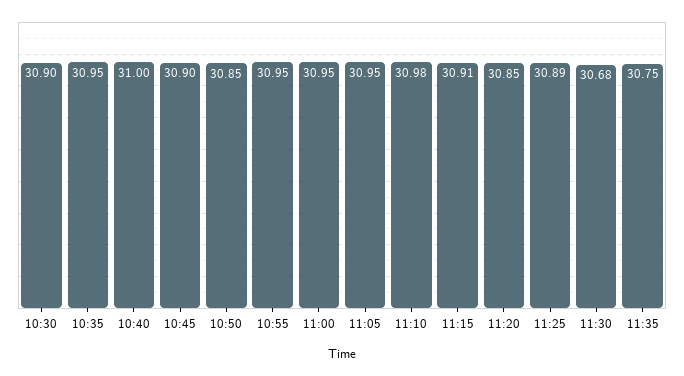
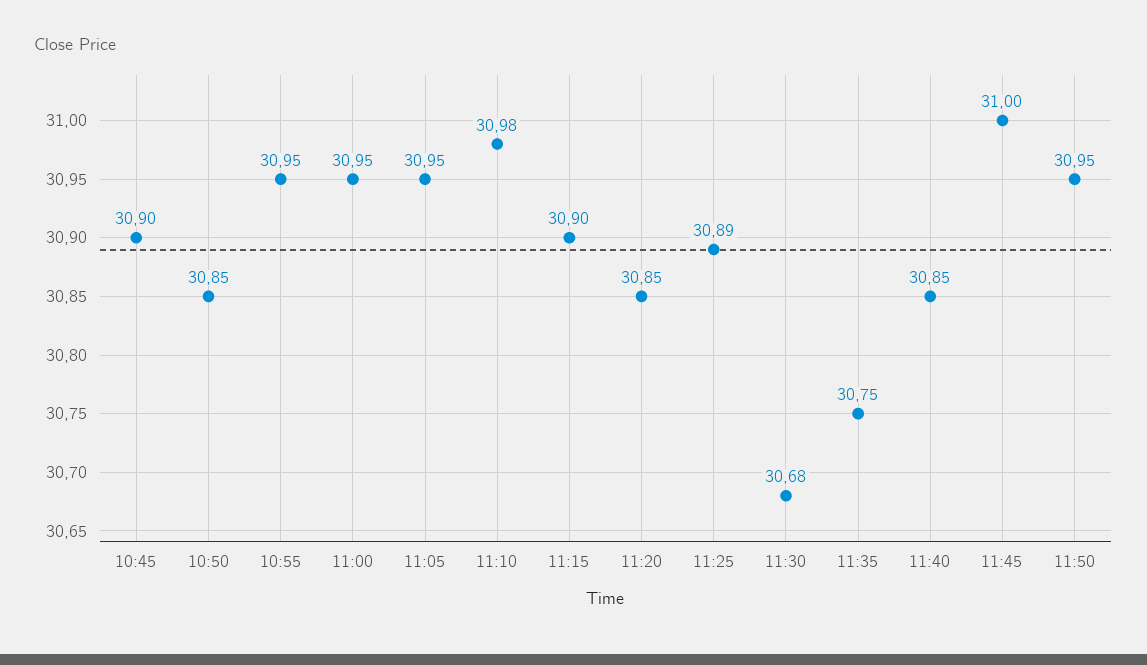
10:30: 30.9 -> none
10:35: 30.95 -> none
10:40: 31 -> none
11:15: 30.91 -> 30.9
11:40: none -> 30.85
11:45: none -> 31
11:50: none -> 30.95

